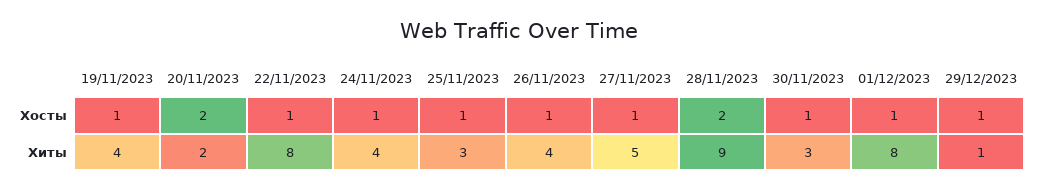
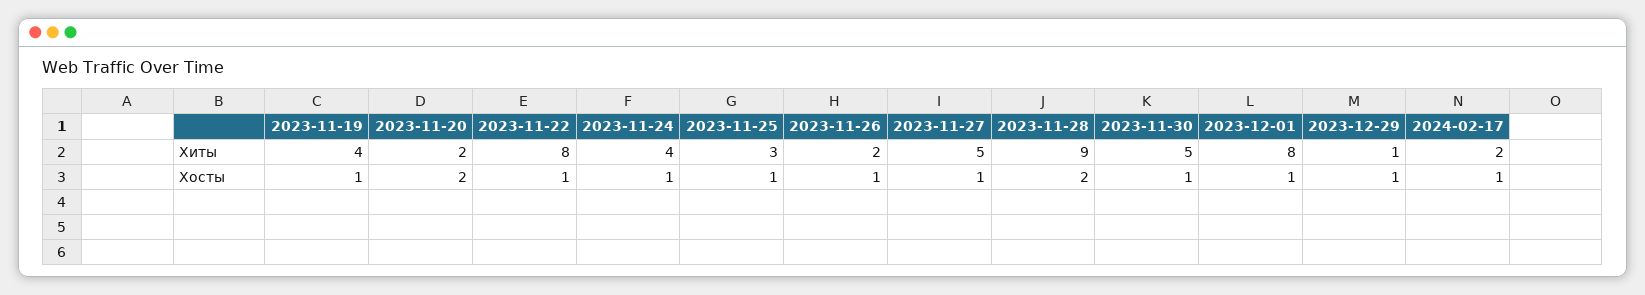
26/11/2023, Хиты: 4 -> 2
30/11/2023, Хиты: 3 -> 5
2024-02-17, Хиты: none -> 2
2024-02-17, Хосты: none -> 1

